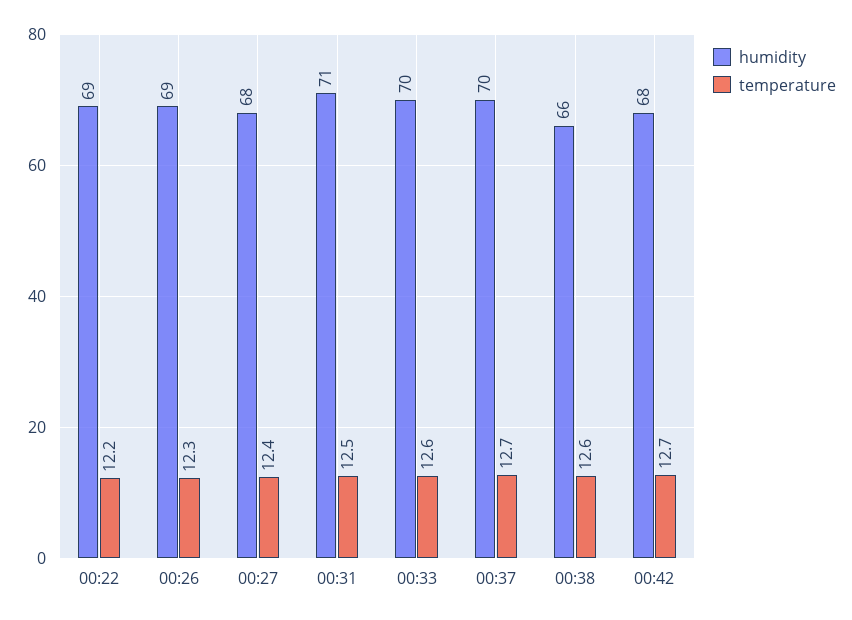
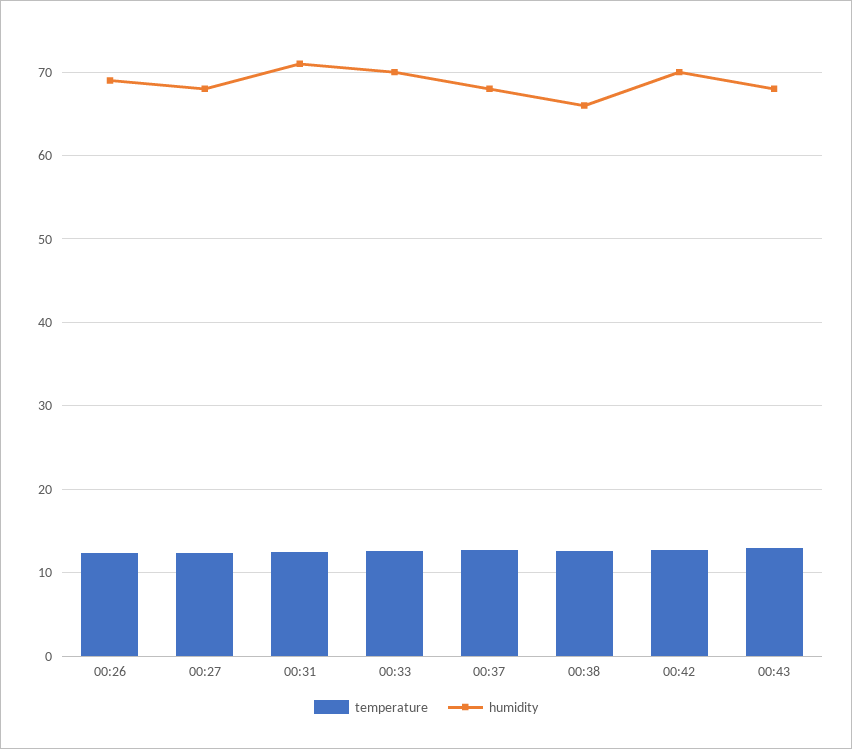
humidity, 00:22: 69 -> none
temperature, 00:22: 12.2 -> none
humidity, 00:37: 70 -> 68
humidity, 00:42: 68 -> 70
temperature, 00:43: none -> 13
humidity, 00:43: none -> 68

